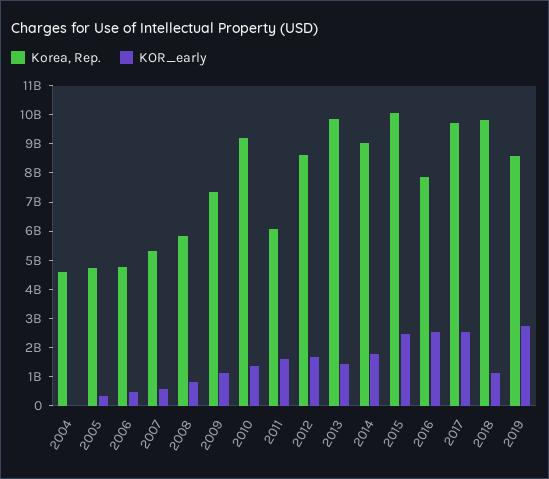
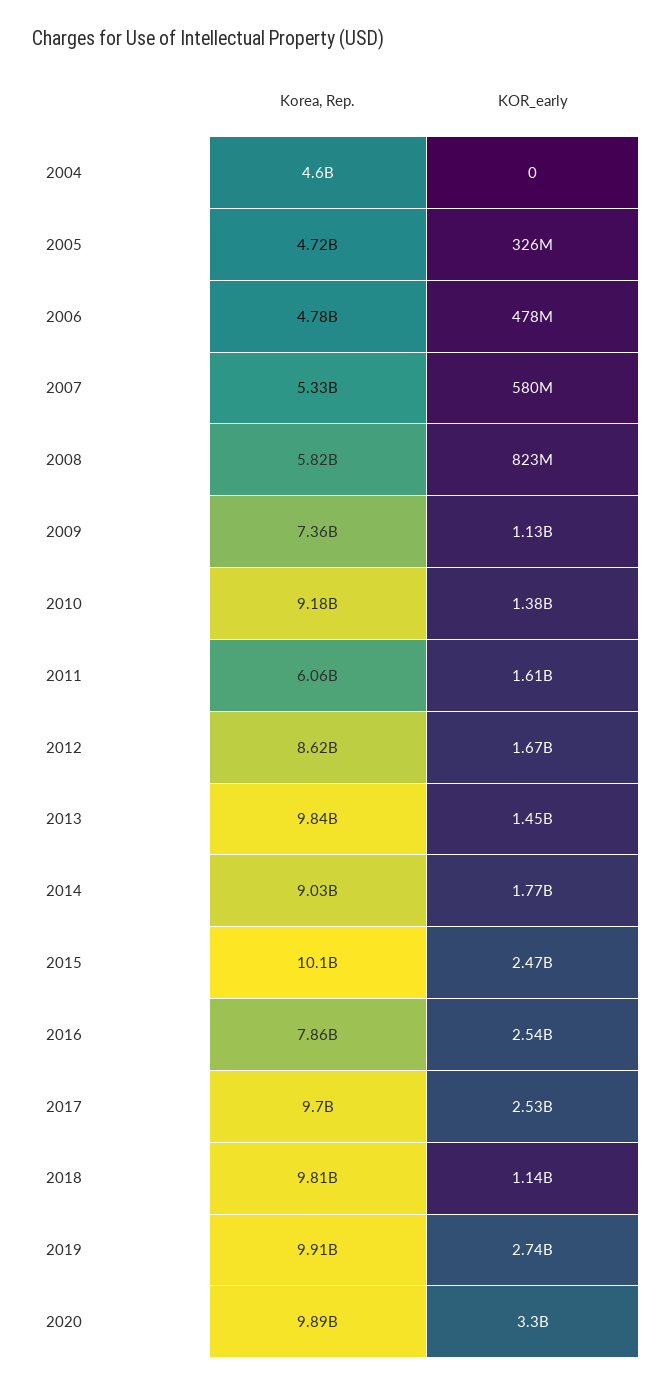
Korea, Rep., 2019: 8500000000 -> 9910000000
Korea, Rep., 2020: none -> 9890000000
KOR_early, 2020: none -> 3300000000

